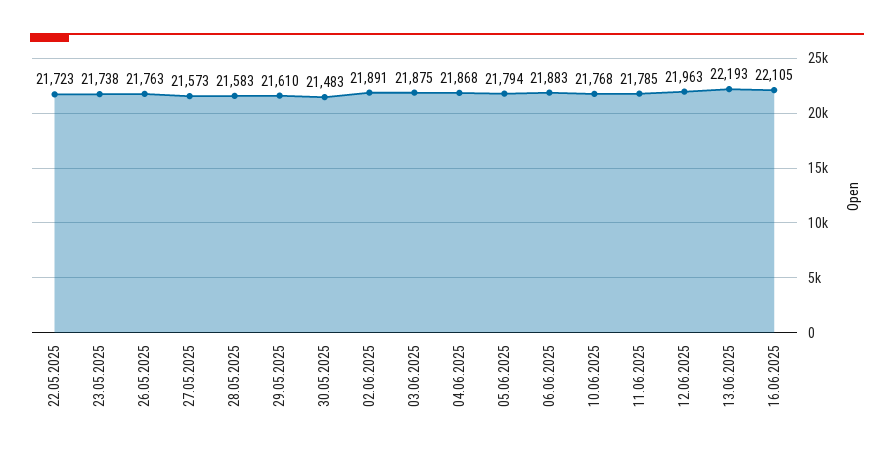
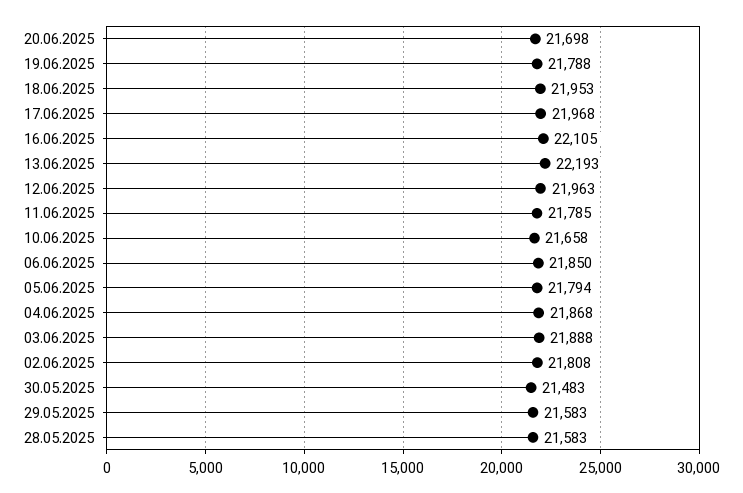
22.05.2025: 21723 -> none
23.05.2025: 21738 -> none
26.05.2025: 21763 -> none
27.05.2025: 21573 -> none
29.05.2025: 21610 -> 21583
02.06.2025: 21891 -> 21808
03.06.2025: 21875 -> 21888
06.06.2025: 21883 -> 21850
10.06.2025: 21768 -> 21658
20.06.2025: none -> 21698
19.06.2025: none -> 21788
18.06.2025: none -> 21953
17.06.2025: none -> 21968

